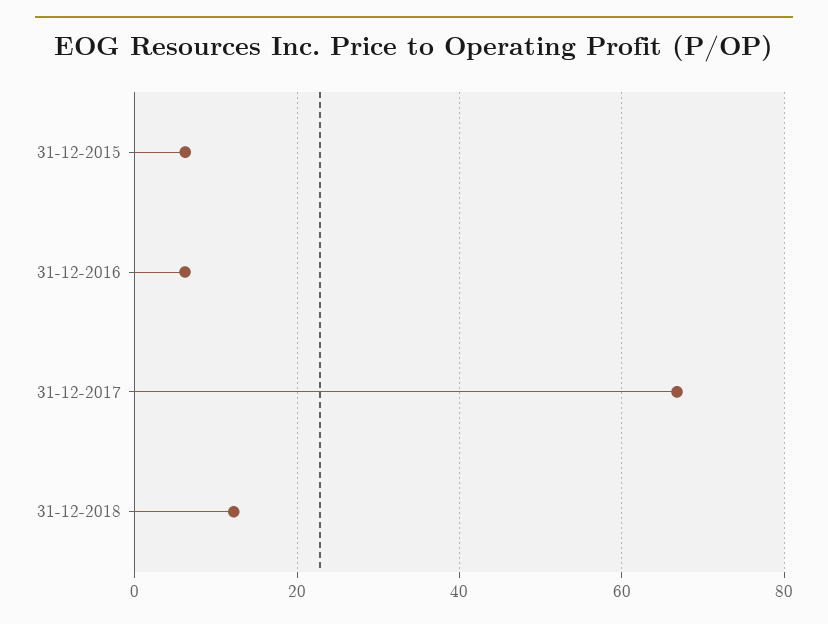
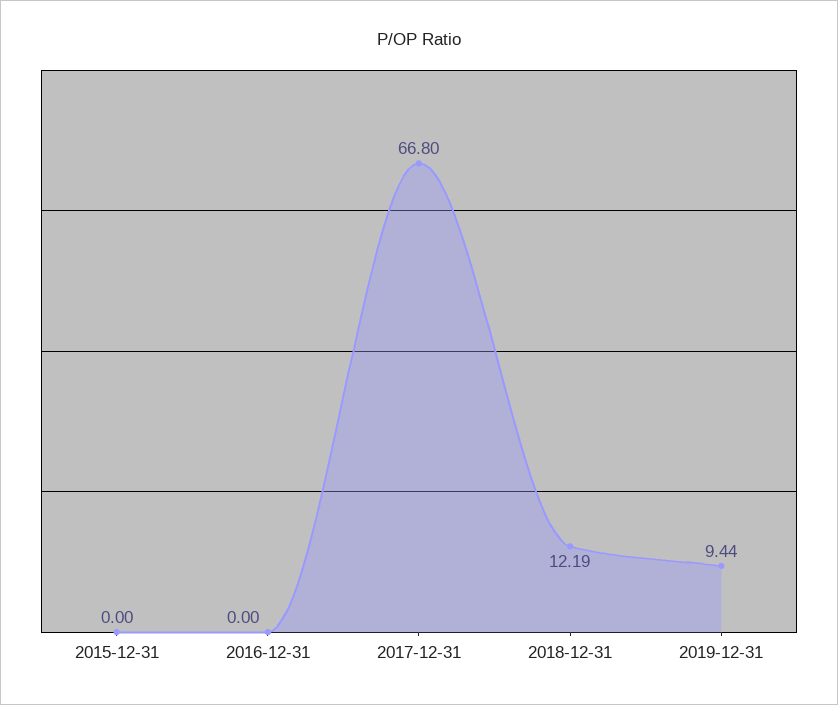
31-12-2015: 6 -> 0
31-12-2016: 6 -> 0
2019-12-31: none -> 9.44

